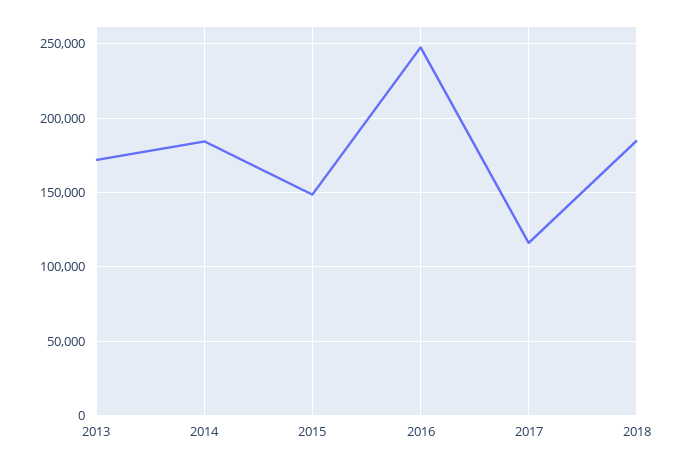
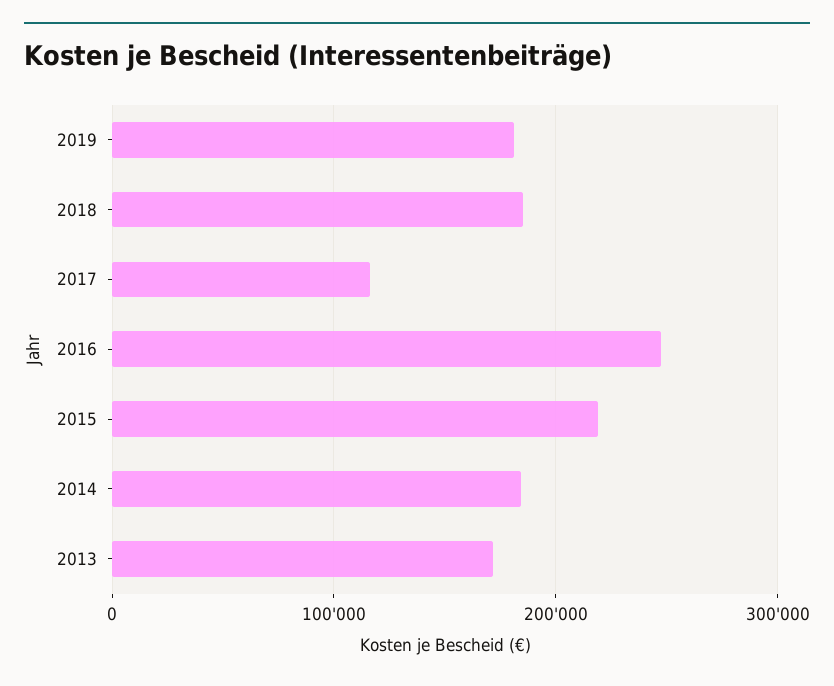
2015: 150000 -> 220000
2019: none -> 180000

